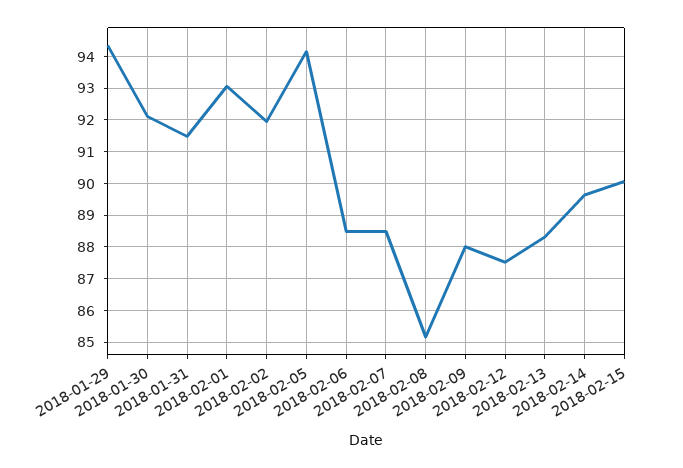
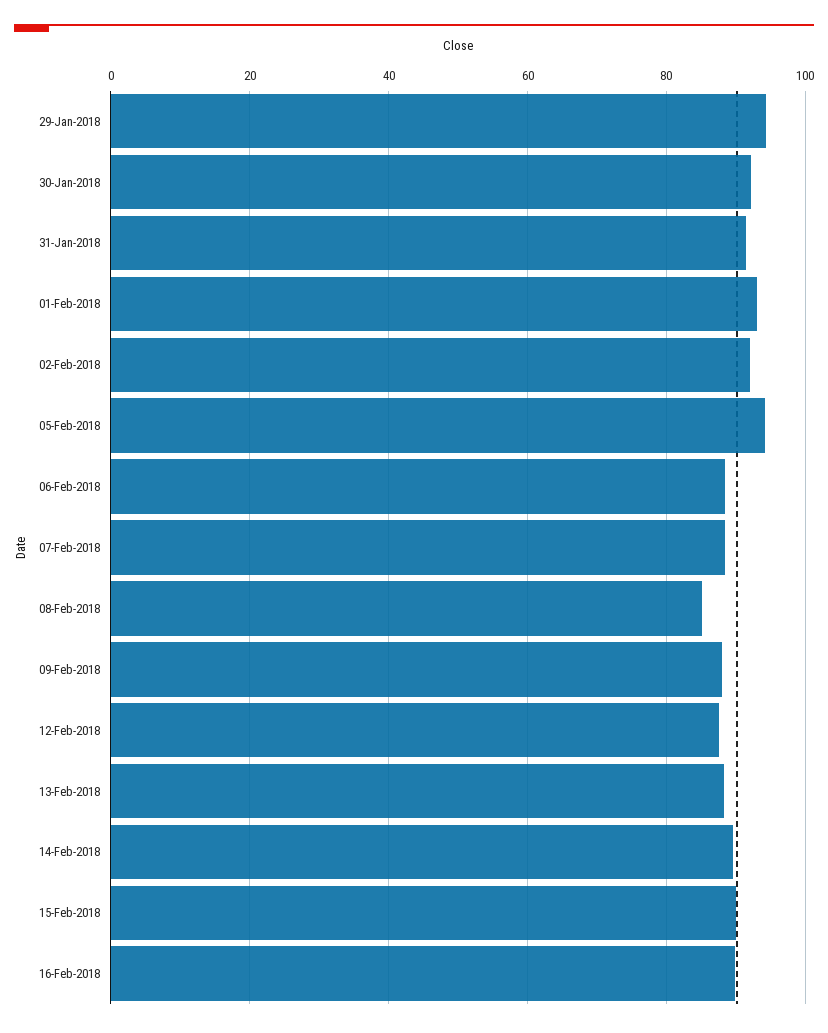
16-Feb-2018: none -> 90

